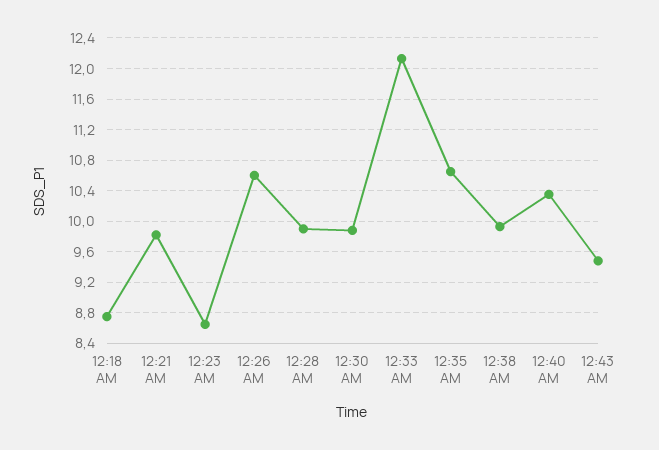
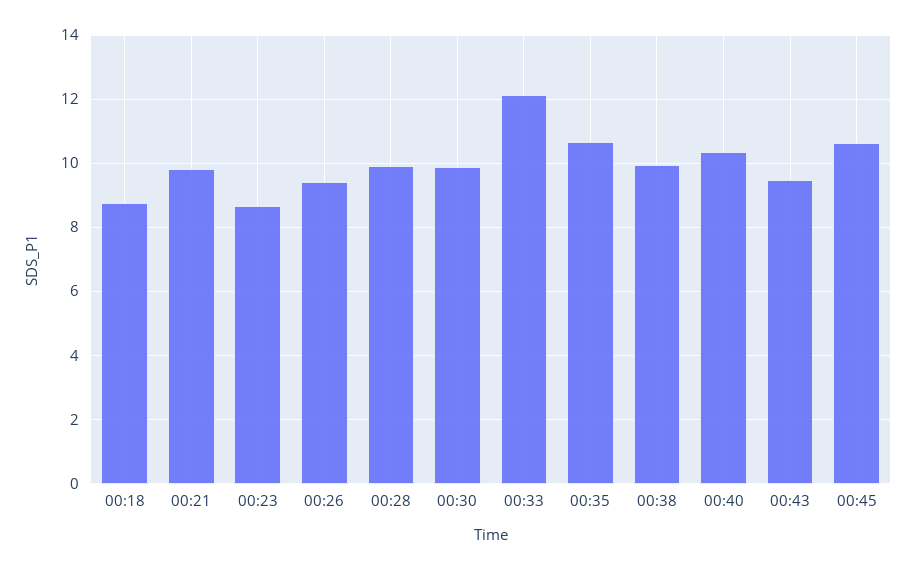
12:26 AM: 10.6 -> 9.4
00:45: none -> 10.6

